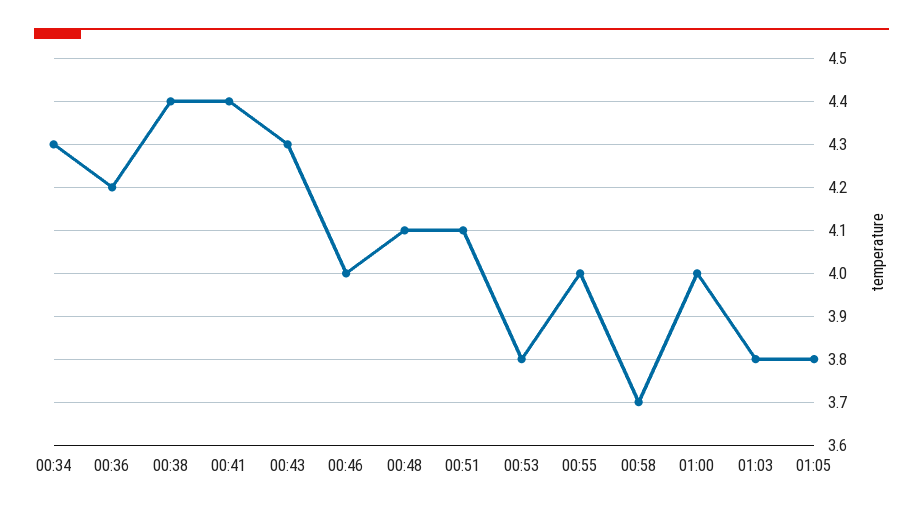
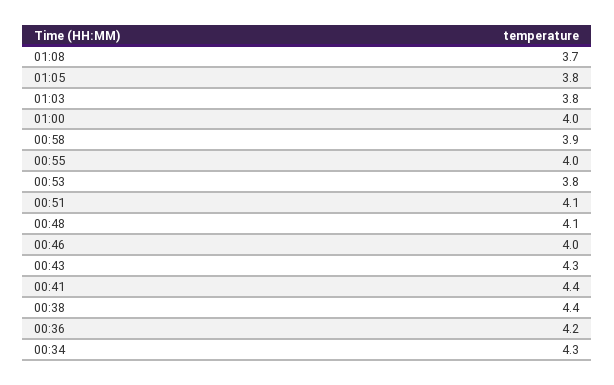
00:58: 3.7 -> 3.9
01:08: none -> 3.7

